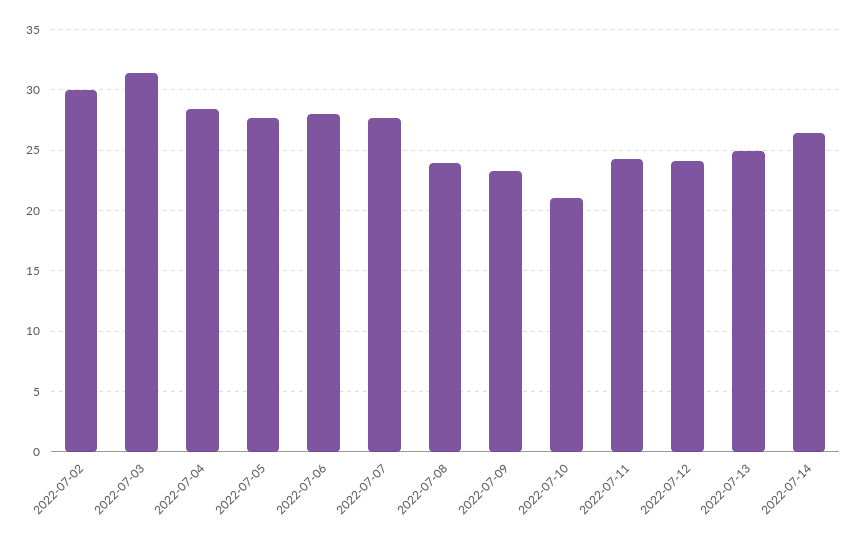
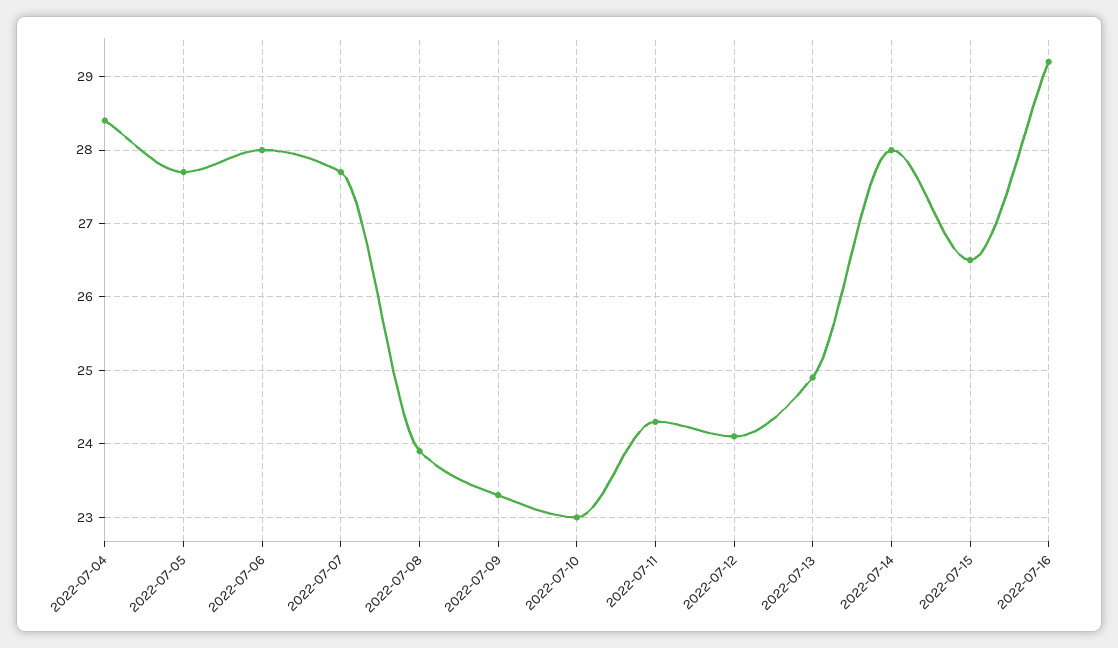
2022-07-02: 30 -> none
2022-07-03: 31.5 -> none
2022-07-10: 21 -> 23
2022-07-14: 26.5 -> 28
2022-07-15: none -> 26.5
2022-07-16: none -> 29.2

